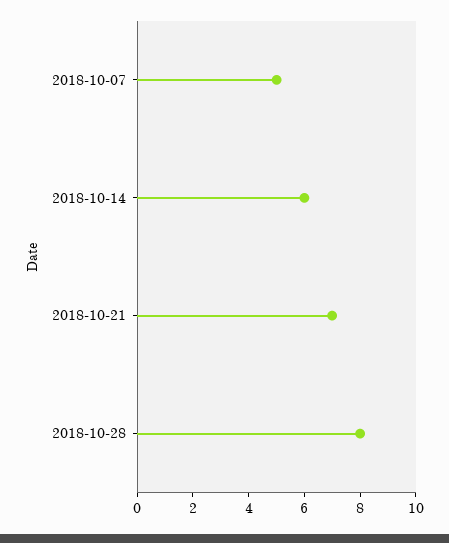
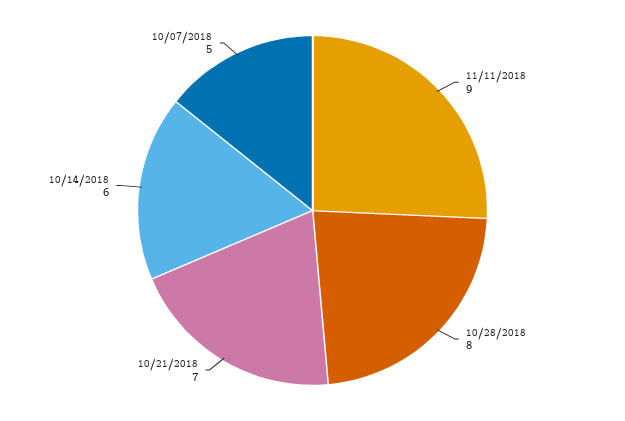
11/11/2018: none -> 9

